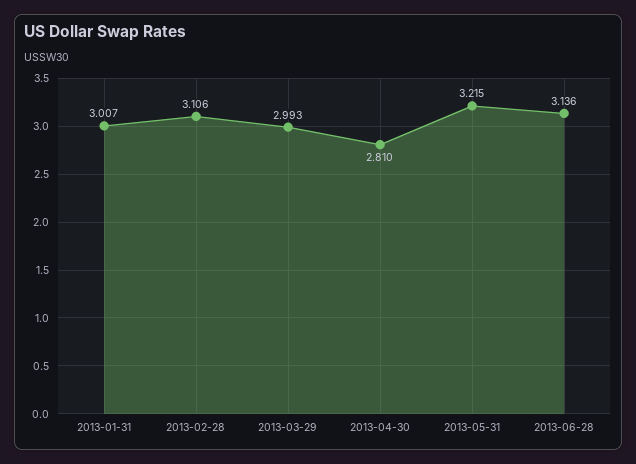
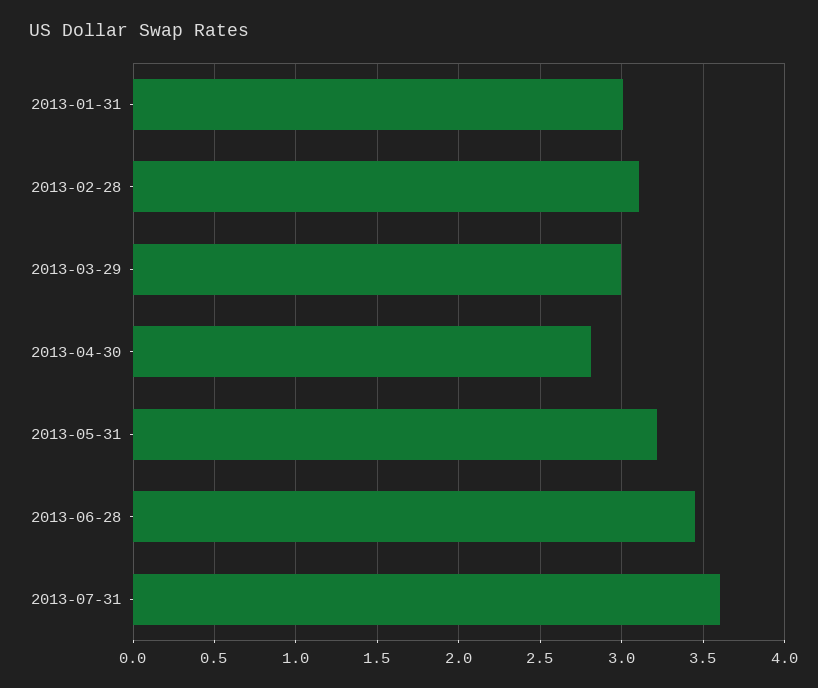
2013-06-28: 3.136 -> 3.45
2013-07-31: none -> 3.6

